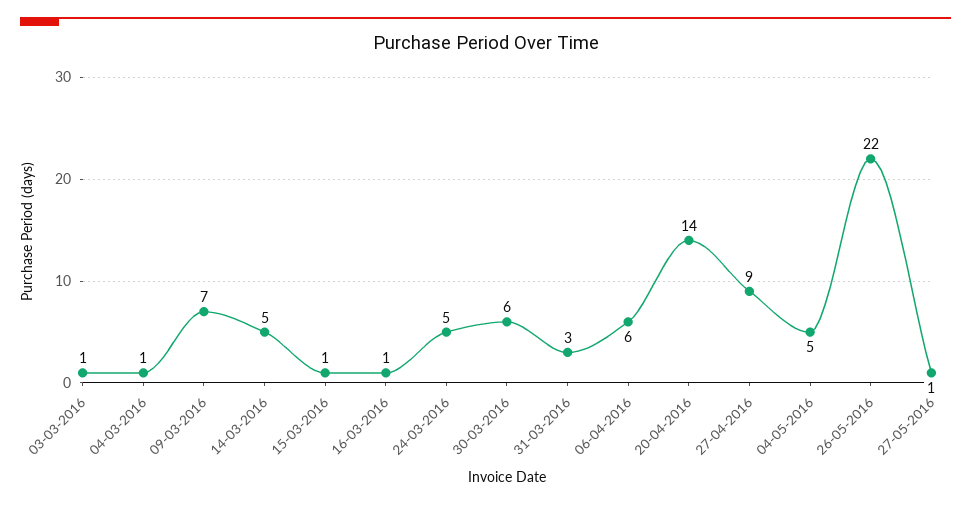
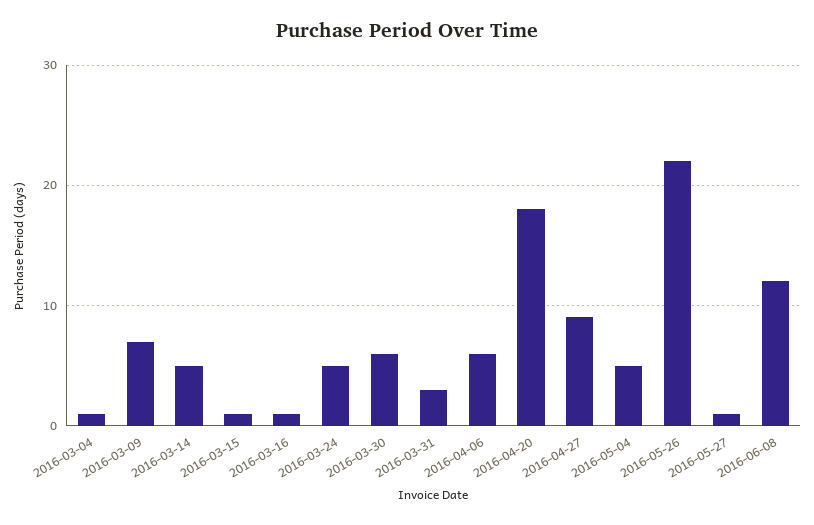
03-03-2016: 1 -> none
20-04-2016: 14 -> 18
2016-06-08: none -> 12

